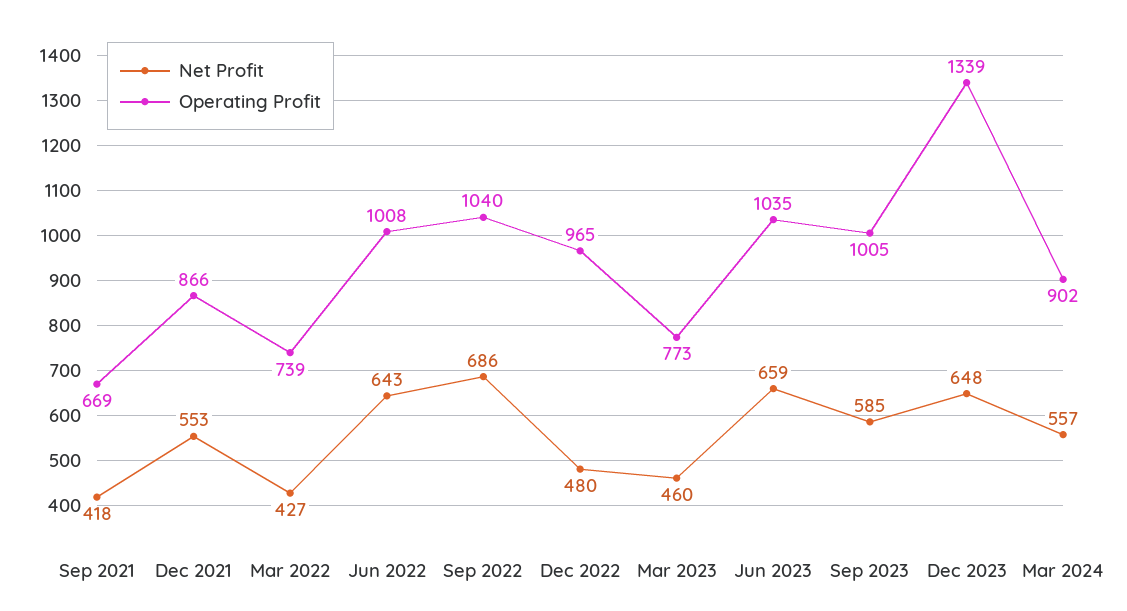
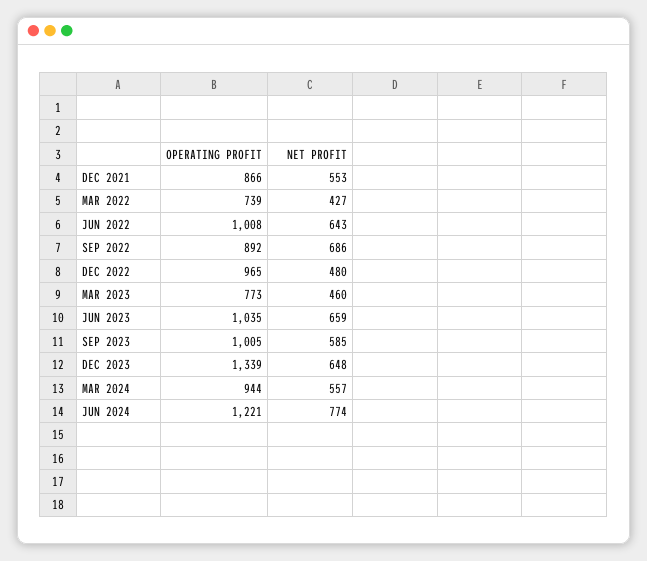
Net Profit, Sep 2021: 418 -> none
Operating Profit, Sep 2021: 669 -> none
Operating Profit, Sep 2022: 1040 -> 892
Operating Profit, Mar 2024: 902 -> 944
Operating Profit, JUN 2024: none -> 1221
Net Profit, JUN 2024: none -> 774

